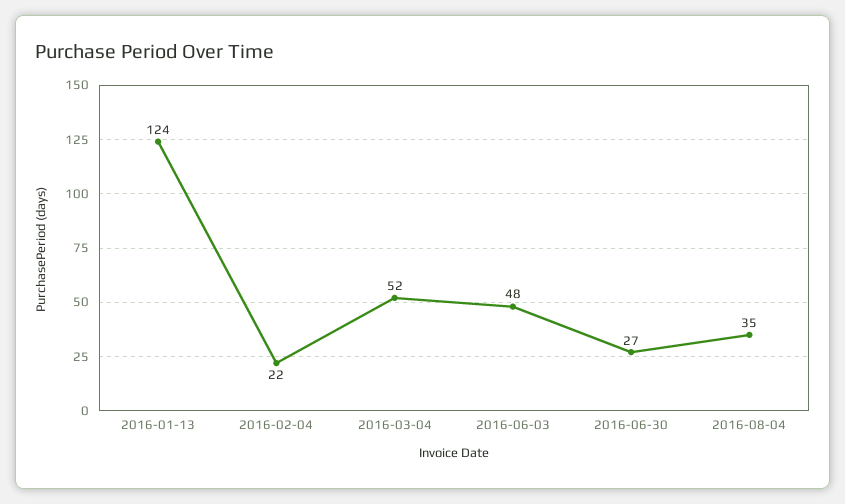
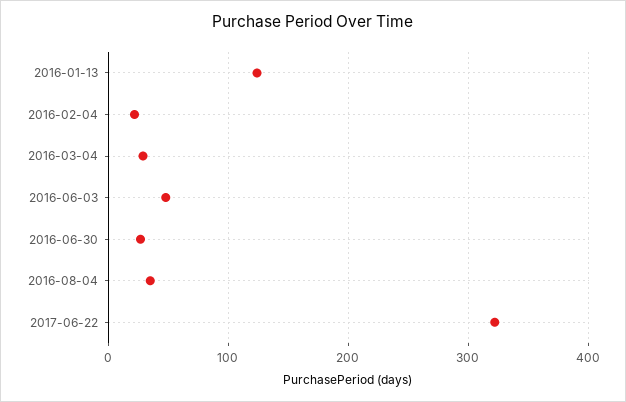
2016-03-04: 52 -> 30
2017-06-22: none -> 320

